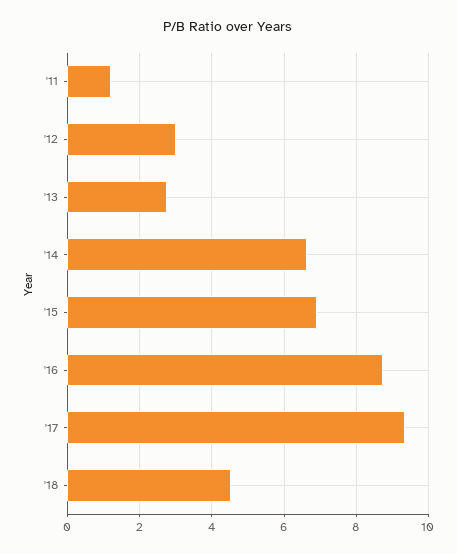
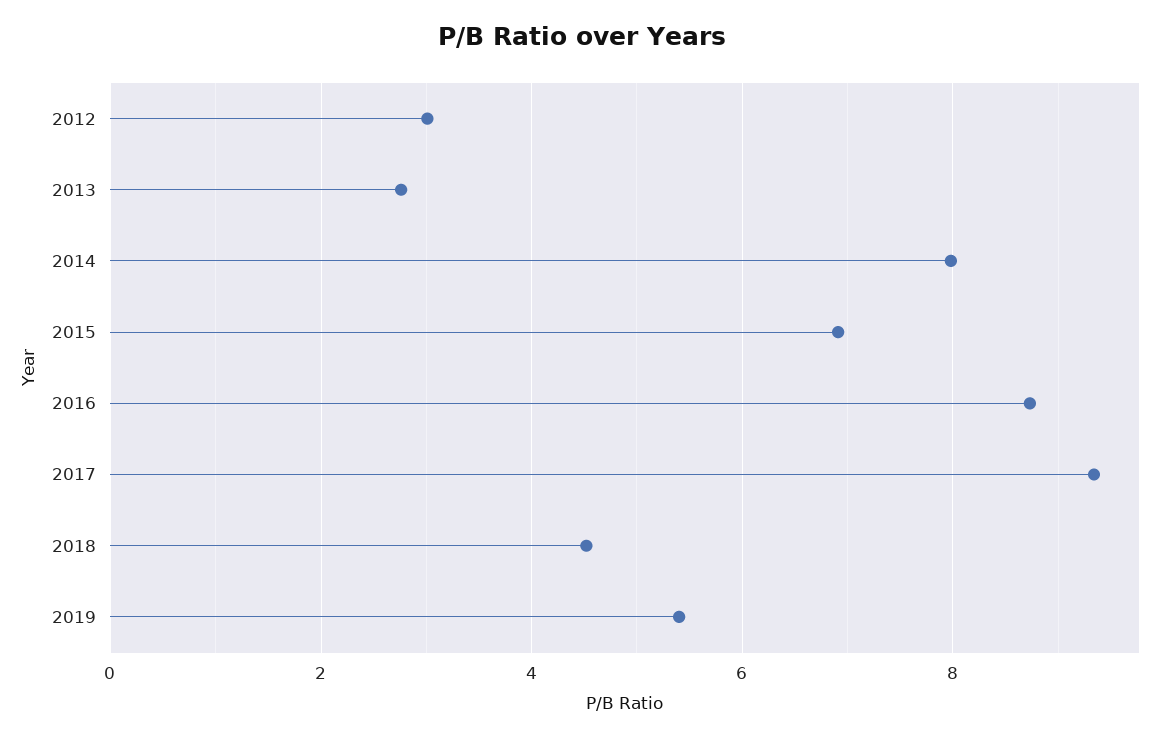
'11: 1.2 -> none
'14: 6.6 -> 8
2019: none -> 5.4

